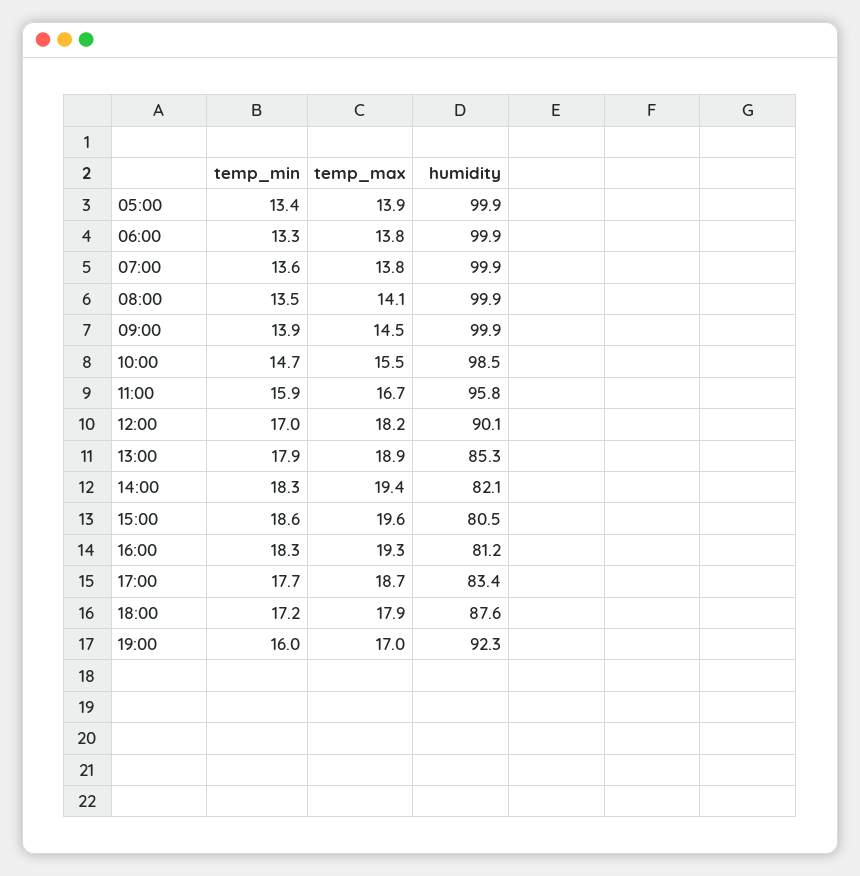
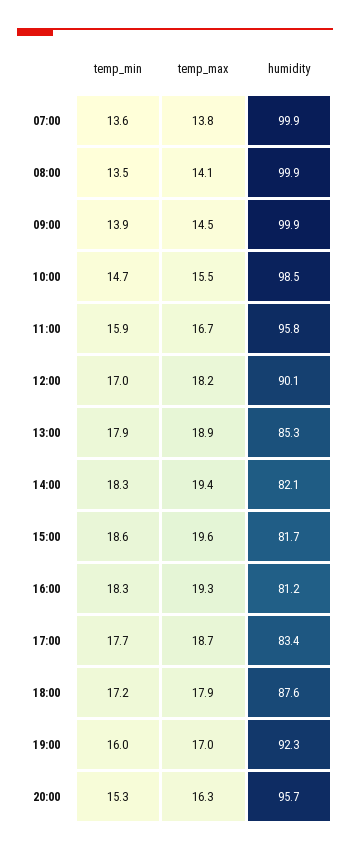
temp_min, 05:00: 13.4 -> none
temp_max, 05:00: 13.9 -> none
humidity, 05:00: 99.9 -> none
temp_min, 06:00: 13.3 -> none
temp_max, 06:00: 13.8 -> none
humidity, 06:00: 99.9 -> none
humidity, 15:00: 80.5 -> 81.7
temp_min, 20:00: none -> 15.3
temp_max, 20:00: none -> 16.3
humidity, 20:00: none -> 95.7

